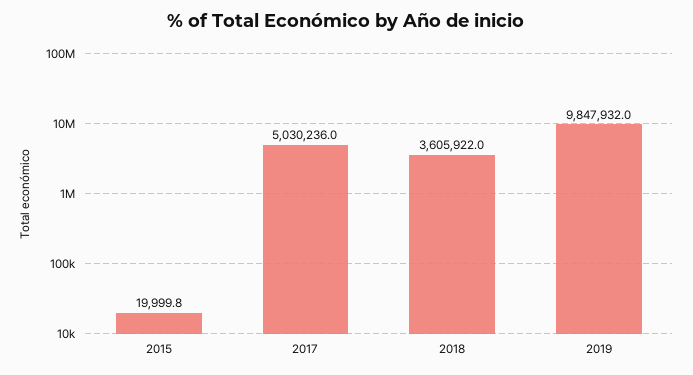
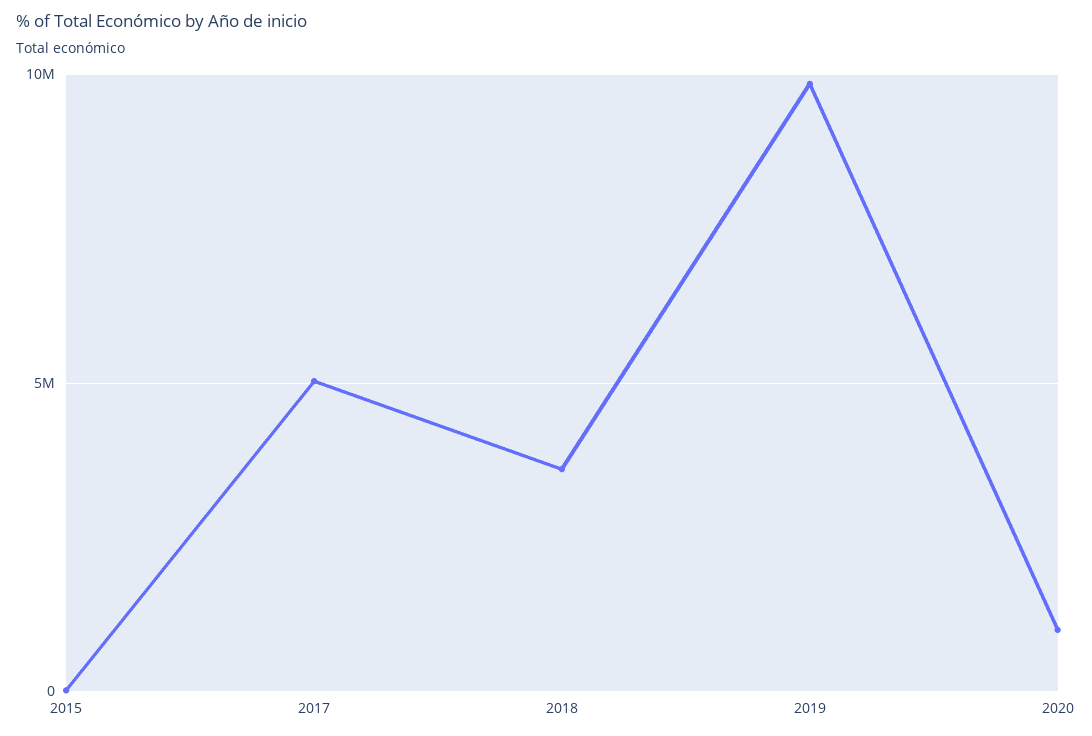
2020: none -> 1000000

